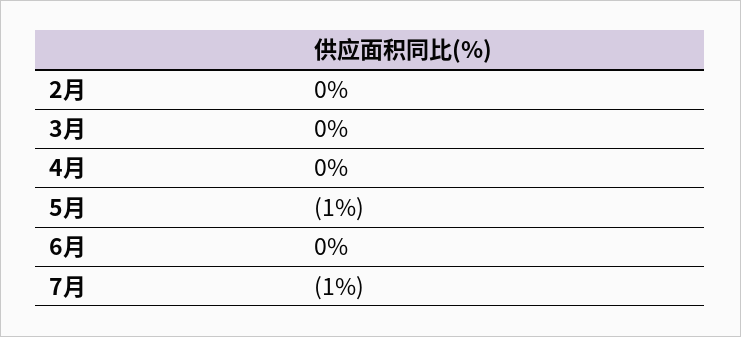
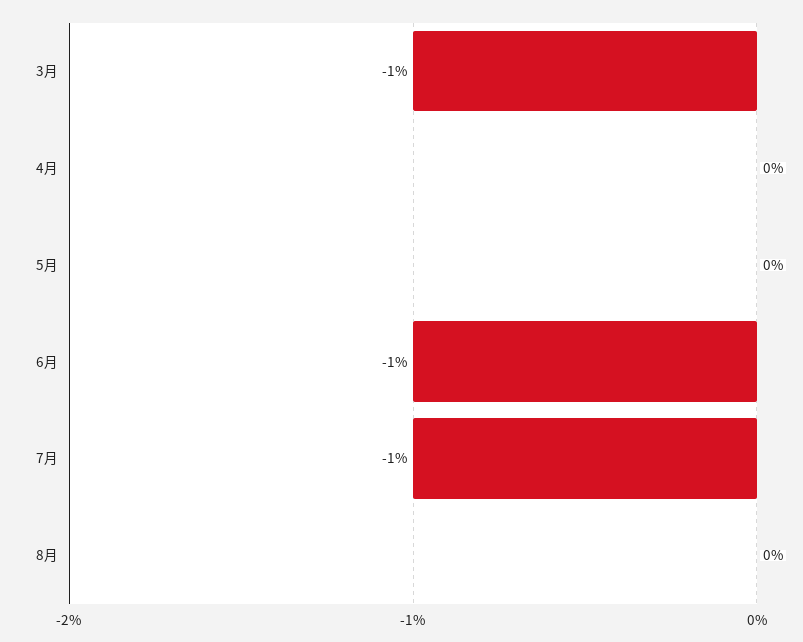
2月: 0 -> none
3月: 0 -> -1
5月: -1 -> 0
6月: 0 -> -1
8月: none -> 0

